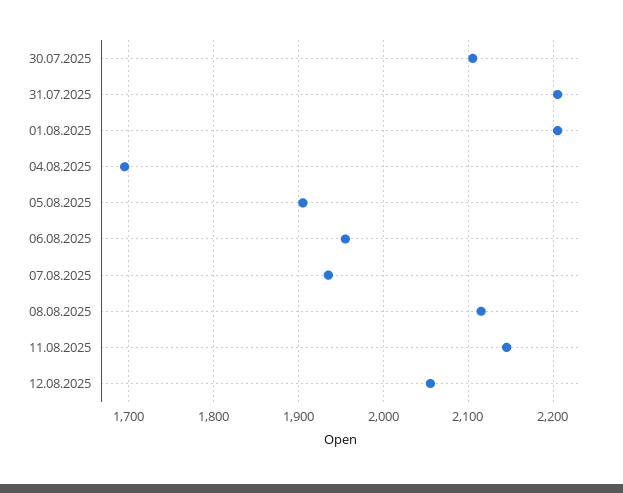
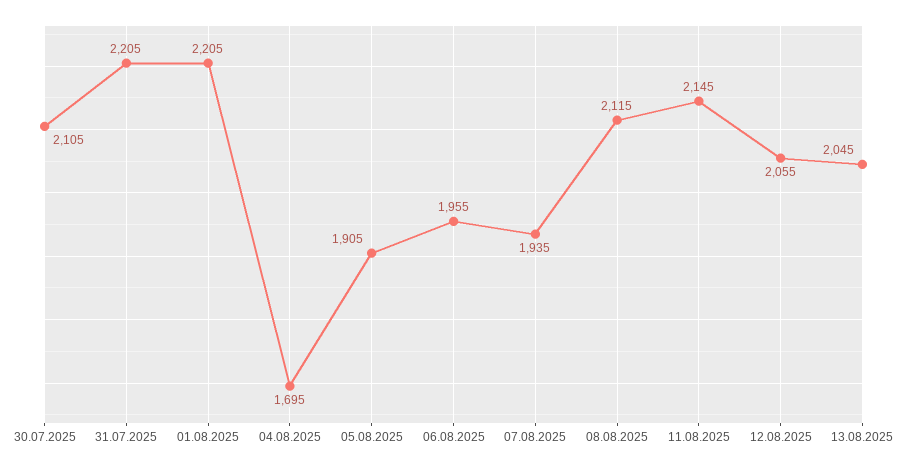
13.08.2025: none -> 2045

